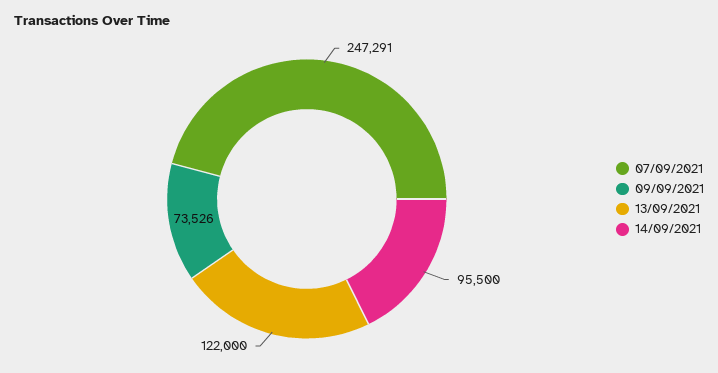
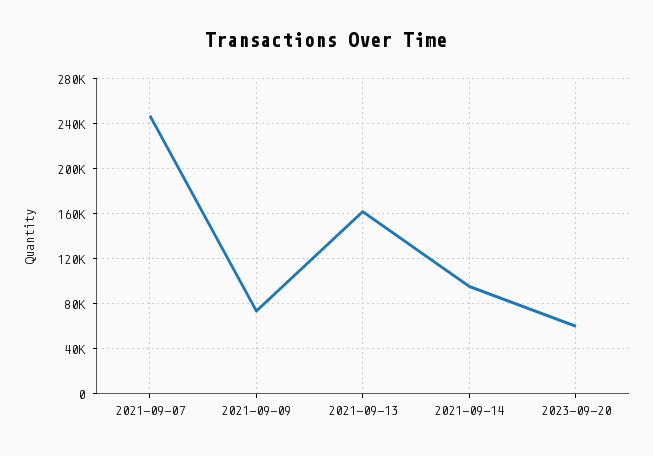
13/09/2021: 122000 -> 160000
2023-09-20: none -> 60000

